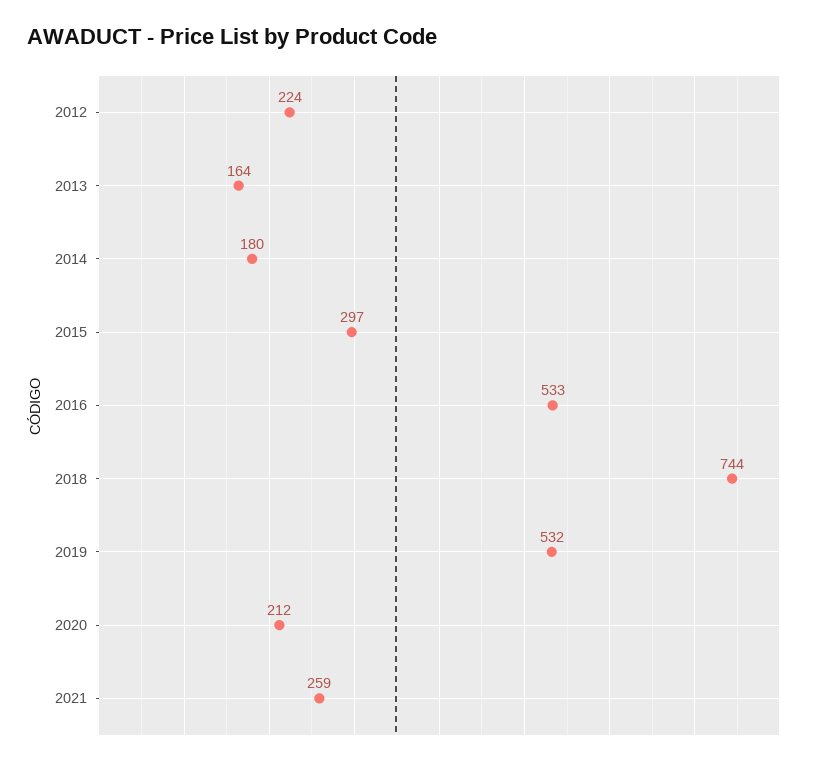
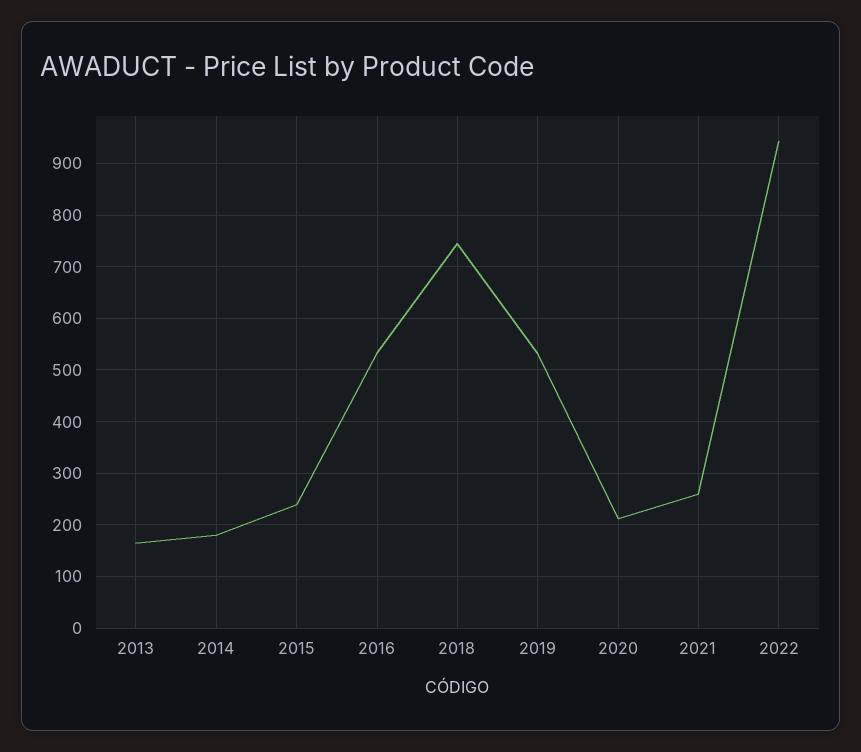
2012: 224 -> none
2015: 297 -> 240
2022: none -> 940

